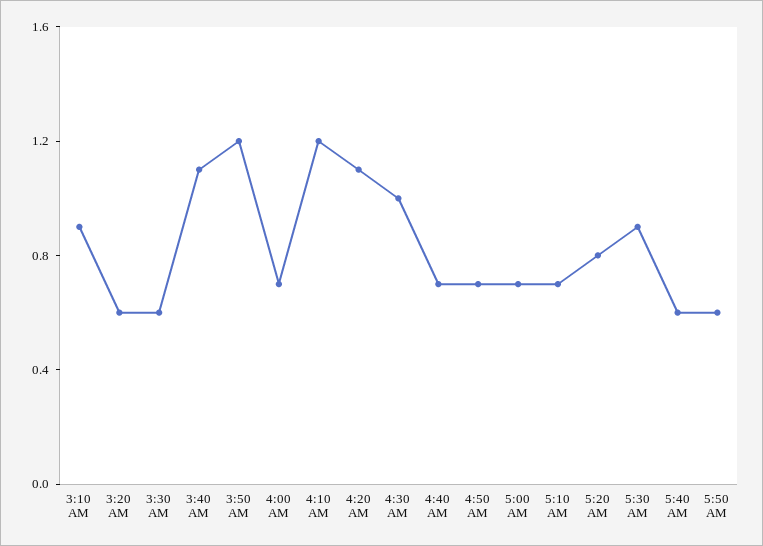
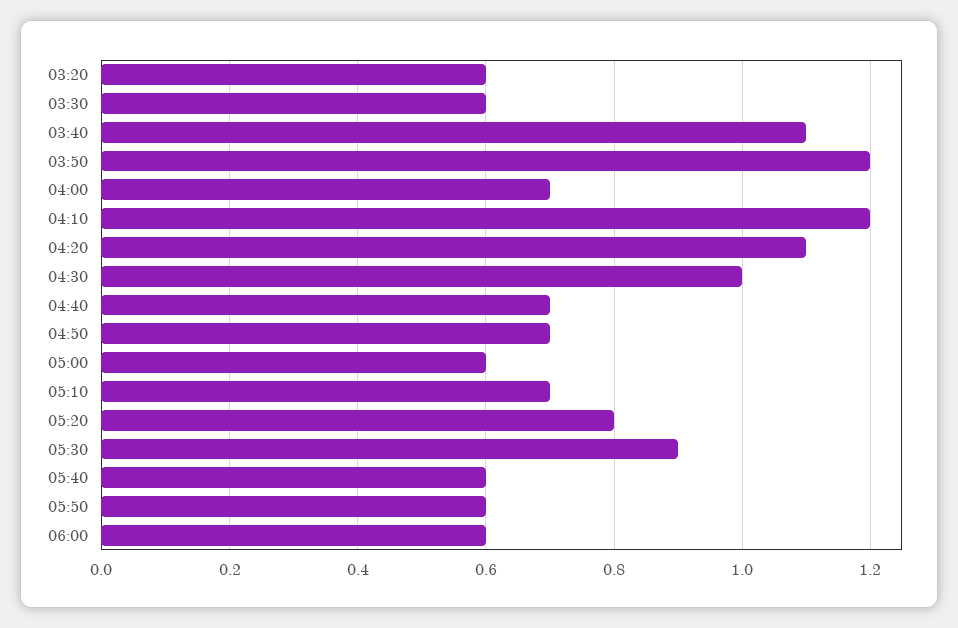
3:10 AM: 0.9 -> none
5:00 AM: 0.7 -> 0.6
06:00: none -> 0.6

